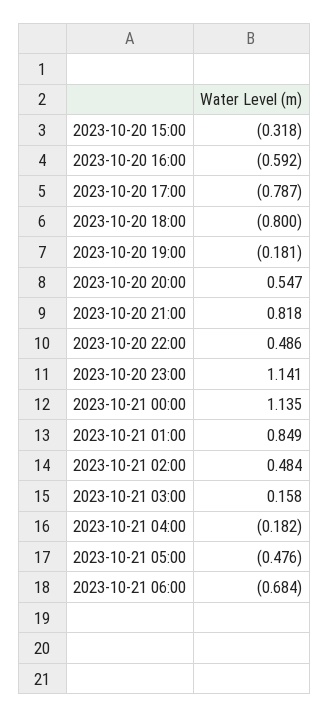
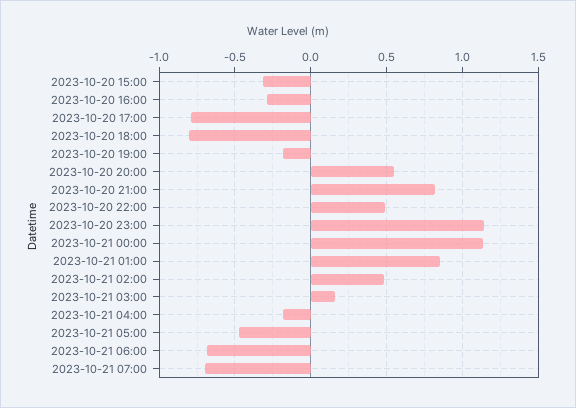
2023-10-20 16:00: -0.592 -> -0.3
2023-10-21 07:00: none -> -0.7

